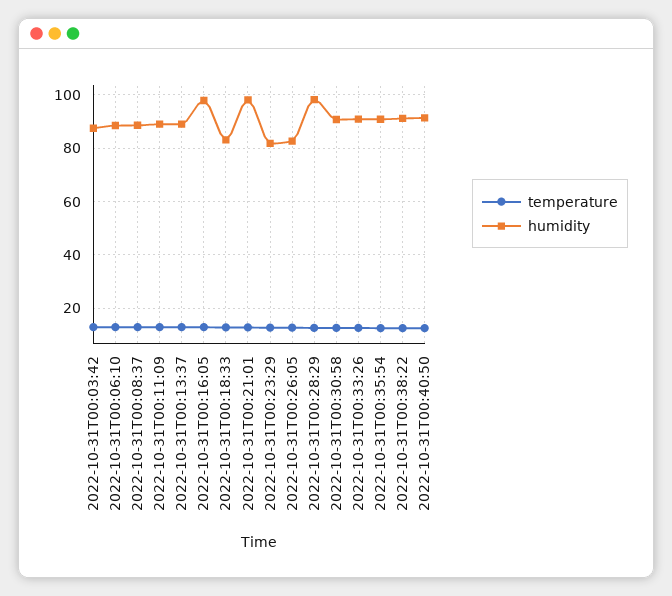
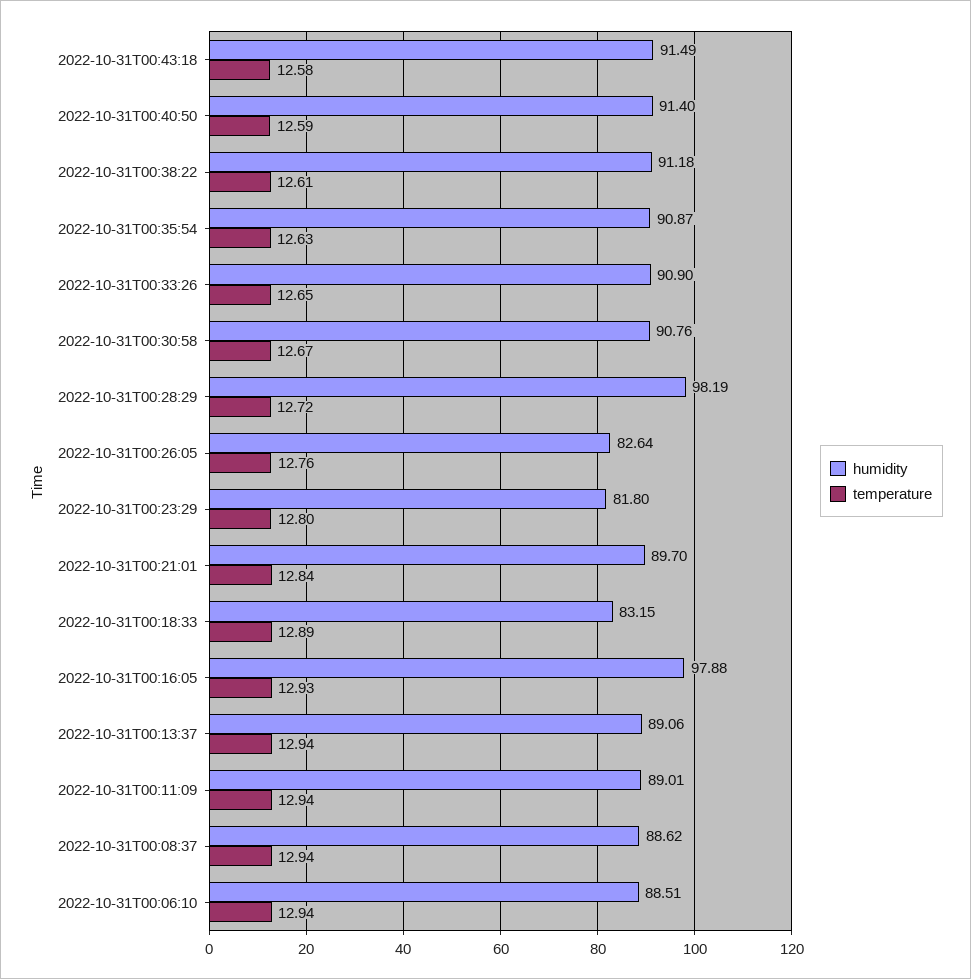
temperature, 2022-10-31T00:03:42: 12.5 -> none
humidity, 2022-10-31T00:03:42: 87.5 -> none
humidity, 2022-10-31T00:21:01: 97.5 -> 89.7
humidity, 2022-10-31T00:43:18: none -> 91.49
temperature, 2022-10-31T00:43:18: none -> 12.58

